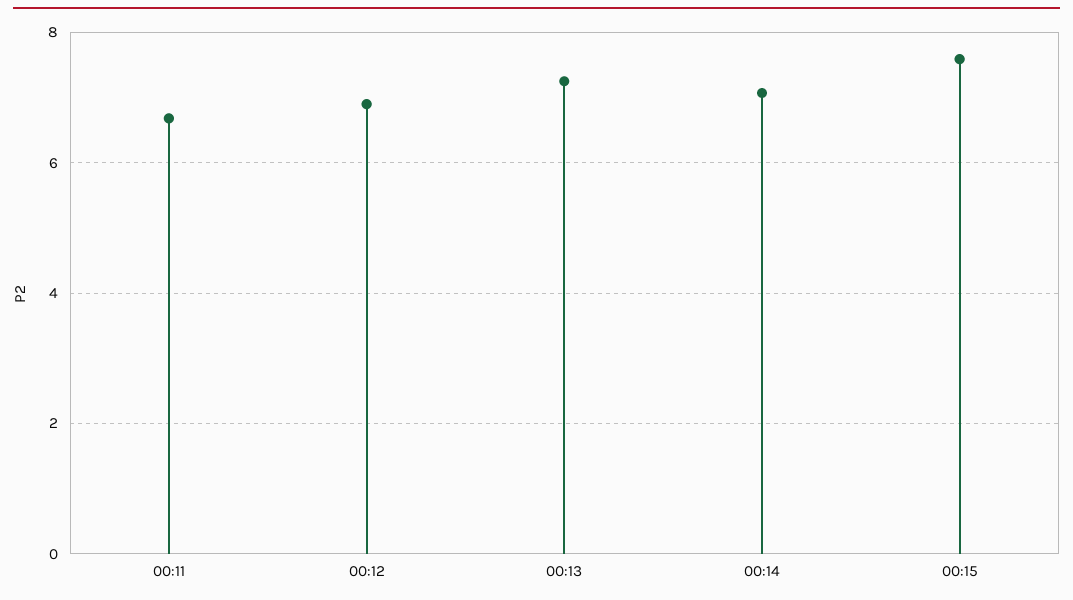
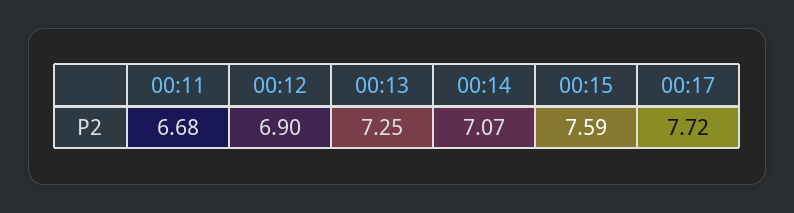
00:17: none -> 7.72

